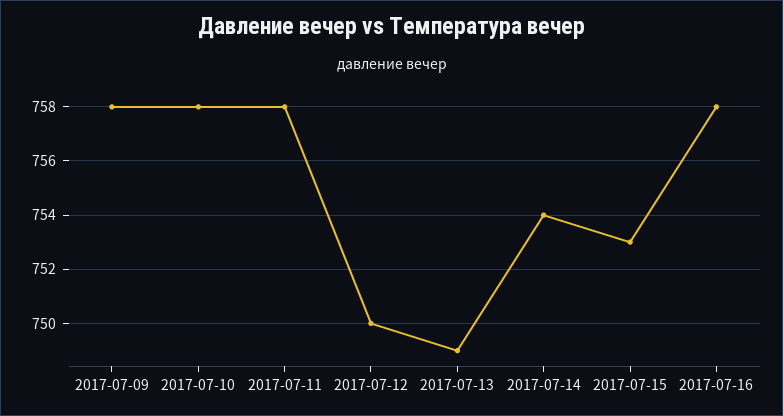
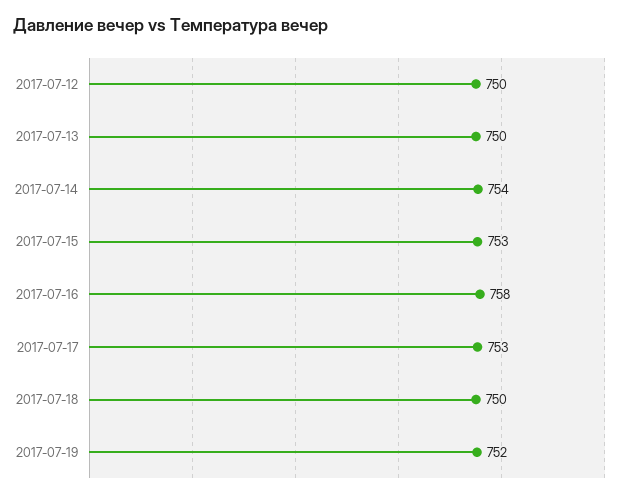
2017-07-09: 758 -> none
2017-07-10: 758 -> none
2017-07-11: 758 -> none
2017-07-13: 749 -> 750
2017-07-17: none -> 753
2017-07-18: none -> 750
2017-07-19: none -> 752

